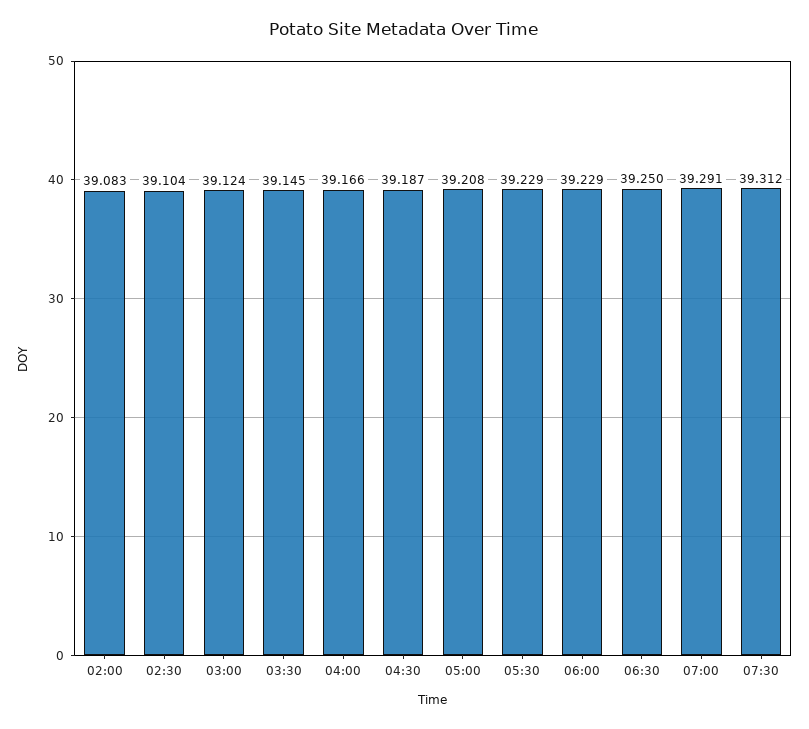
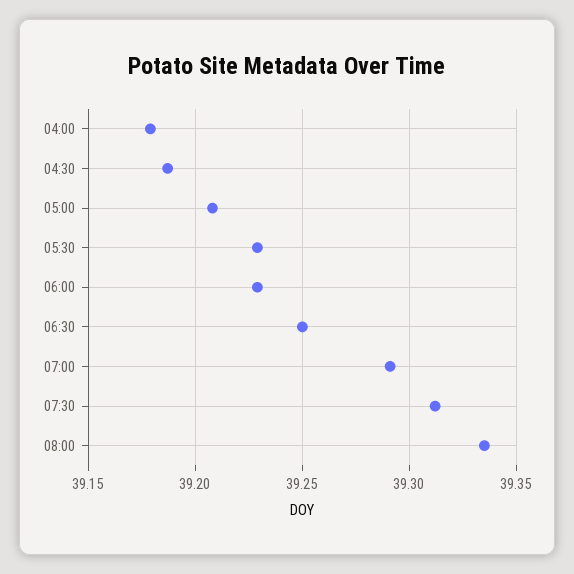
02:00: 39.083 -> none
02:30: 39.104 -> none
03:00: 39.124 -> none
03:30: 39.145 -> none
04:00: 39.166 -> 39.18
08:00: none -> 39.335

